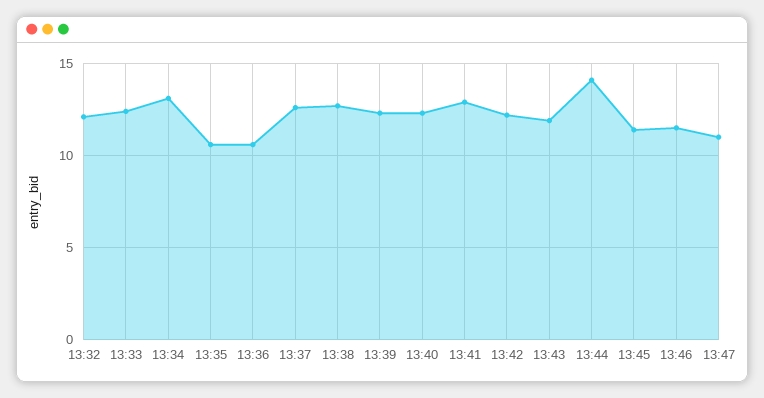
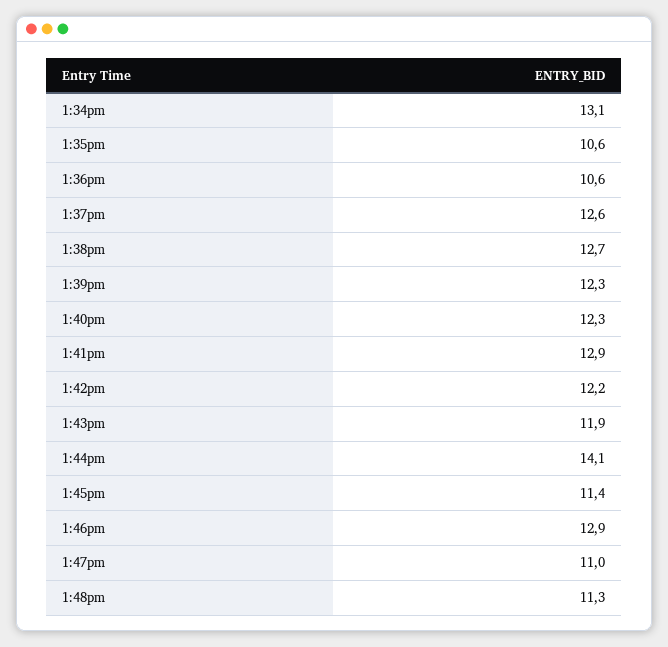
13:32: 12 -> none
13:33: 12.5 -> none
13:46: 11.5 -> 12.9
1:48pm: none -> 11.3

